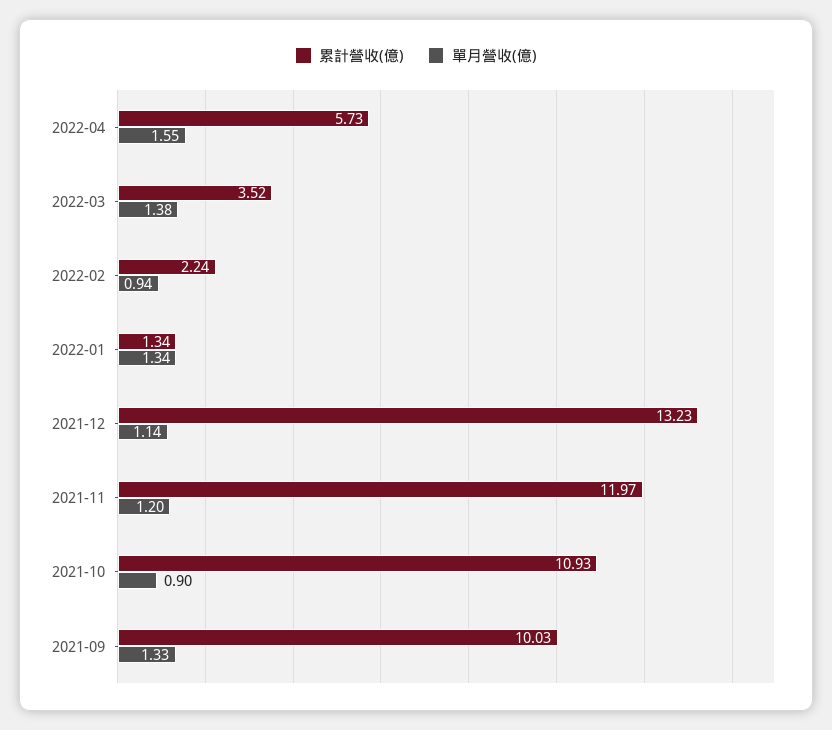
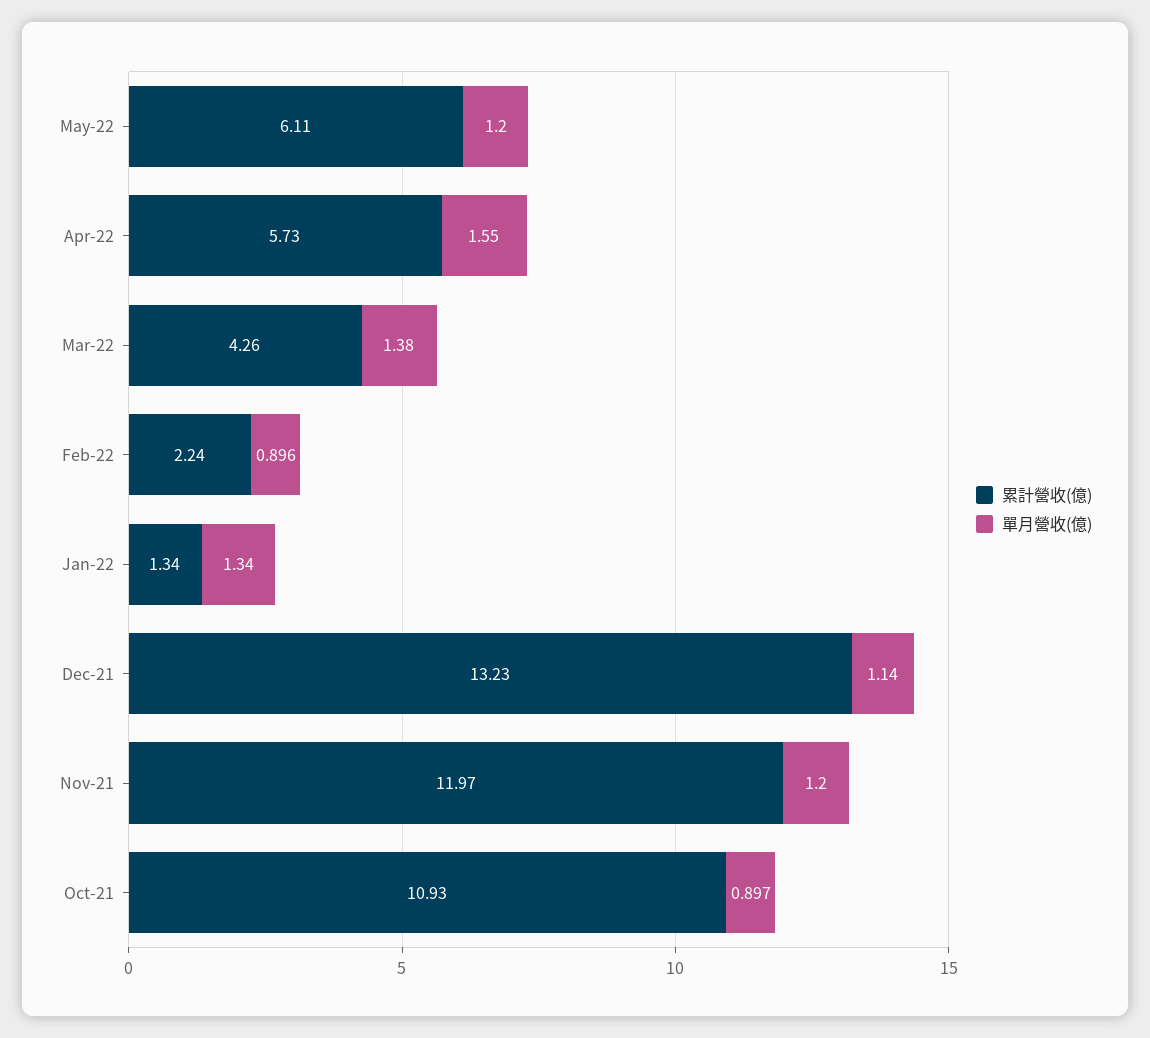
累計營收(億), 2022-03: 3.52 -> 4.26
單月營收(億), 2022-02: 0.94 -> 0.896
單月營收(億), 2021-10: 0.9 -> 0.897
累計營收(億), 2021-09: 10.03 -> none
單月營收(億), 2021-09: 1.33 -> none
累計營收(億), May-22: none -> 6.11
單月營收(億), May-22: none -> 1.2

